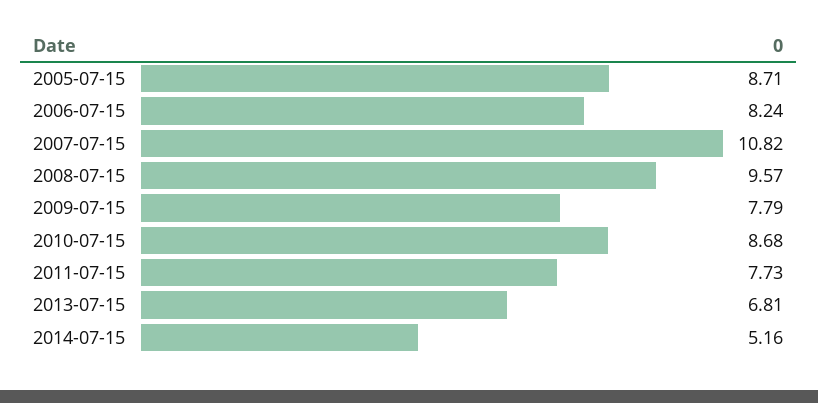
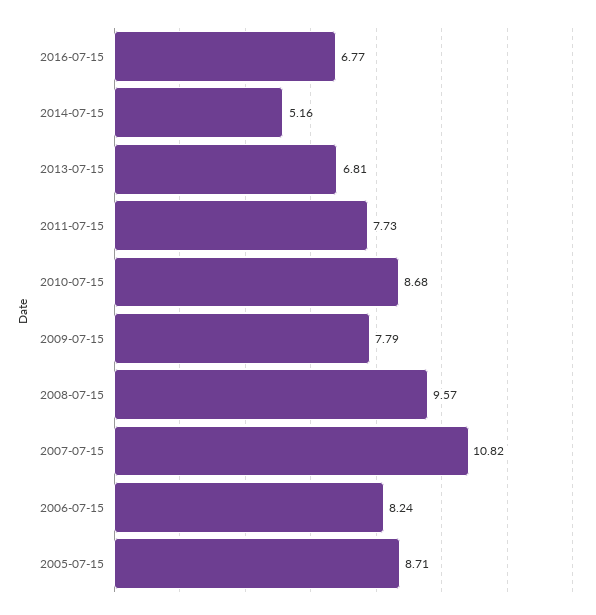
2016-07-15: none -> 6.77

